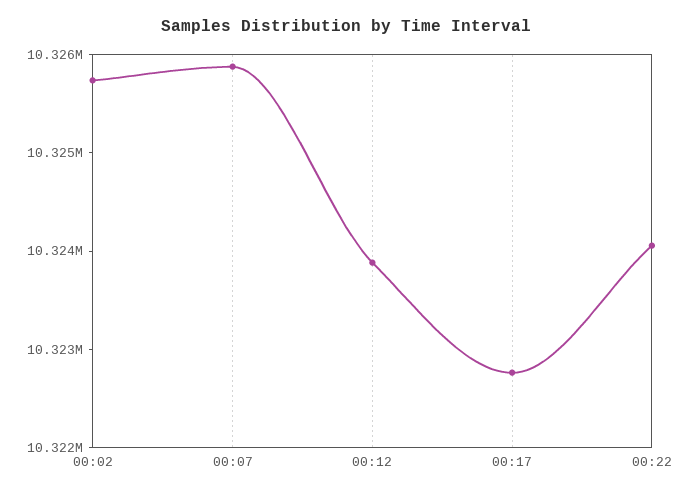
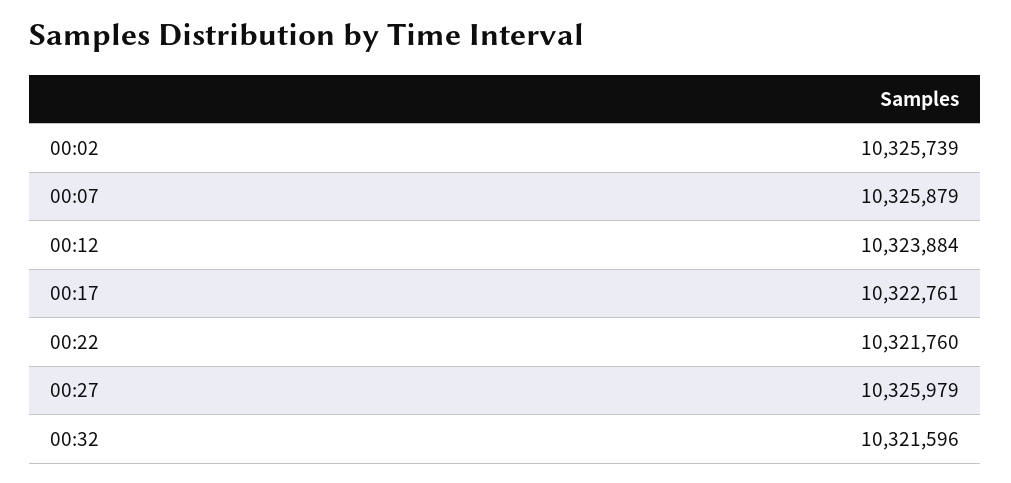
00:22: 10324000 -> 10321760
00:27: none -> 10325979
00:32: none -> 10321596

